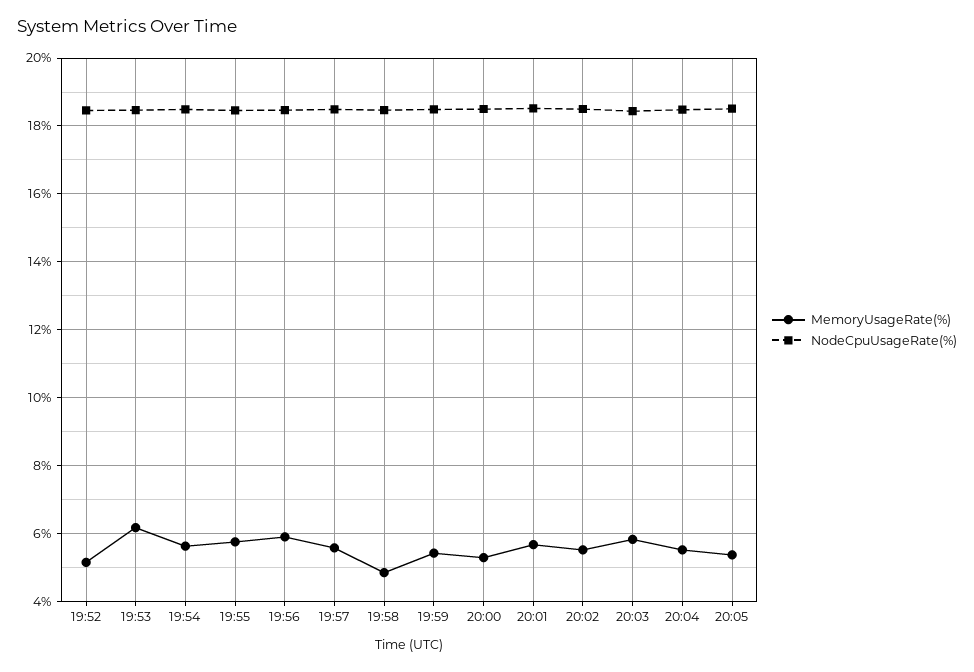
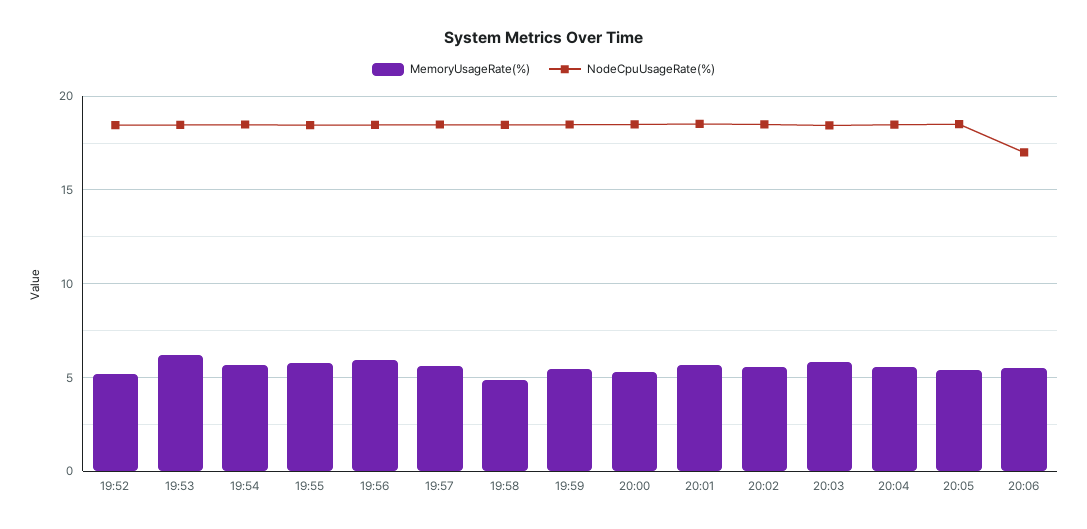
MemoryUsageRate(%), 20:06: none -> 5.5
NodeCpuUsageRate(%), 20:06: none -> 17

